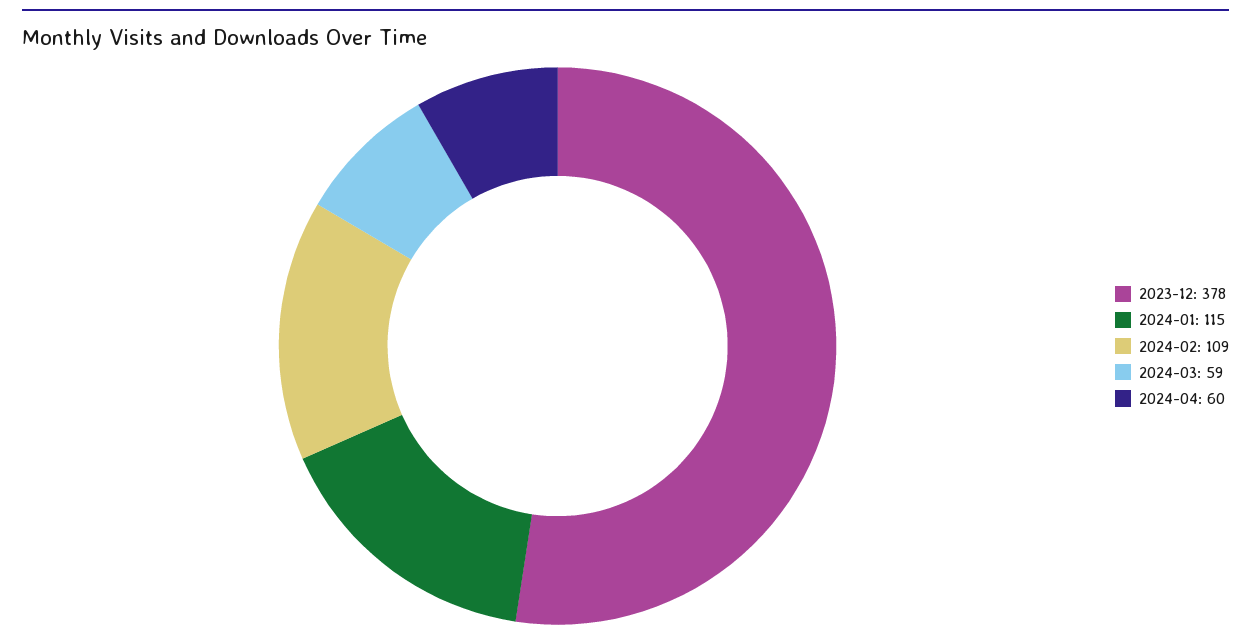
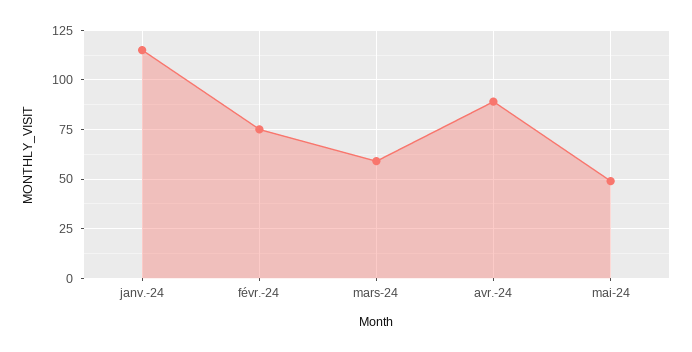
2023-12: 378 -> none
2024-02: 109 -> 75
2024-04: 60 -> 90
mai-24: none -> 50

